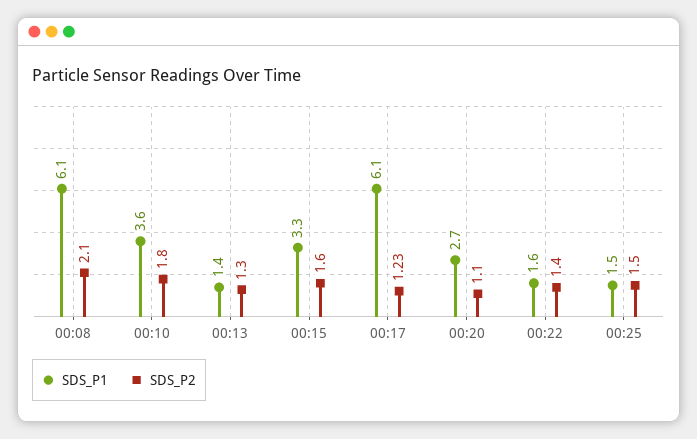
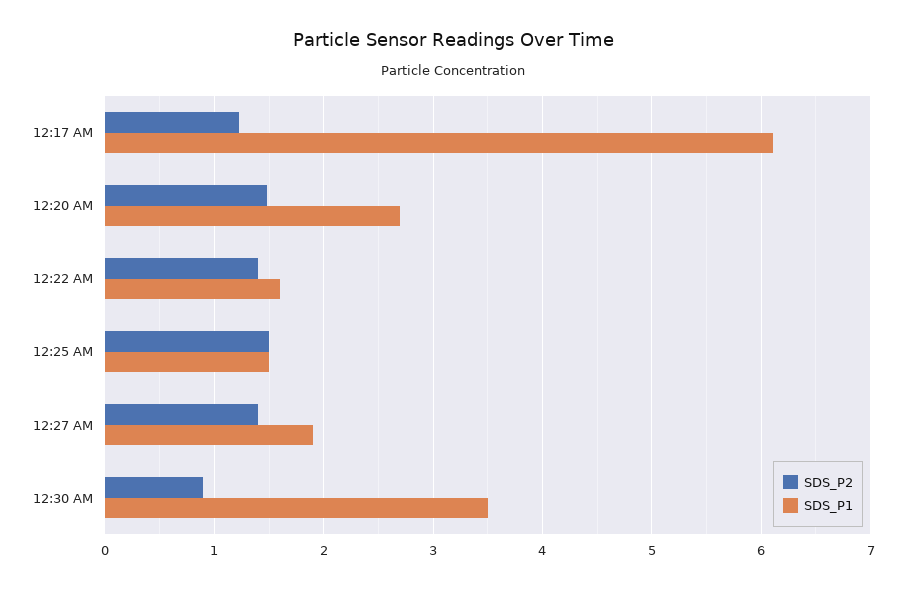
SDS_P1, 00:08: 6.1 -> none
SDS_P2, 00:08: 2.1 -> none
SDS_P1, 00:10: 3.6 -> none
SDS_P2, 00:10: 1.8 -> none
SDS_P1, 00:13: 1.4 -> none
SDS_P2, 00:13: 1.3 -> none
SDS_P1, 00:15: 3.3 -> none
SDS_P2, 00:15: 1.6 -> none
SDS_P2, 00:20: 1.1 -> 1.5
SDS_P2, 12:27 AM: none -> 1.4
SDS_P1, 12:27 AM: none -> 1.9
SDS_P2, 12:30 AM: none -> 0.9
SDS_P1, 12:30 AM: none -> 3.5

